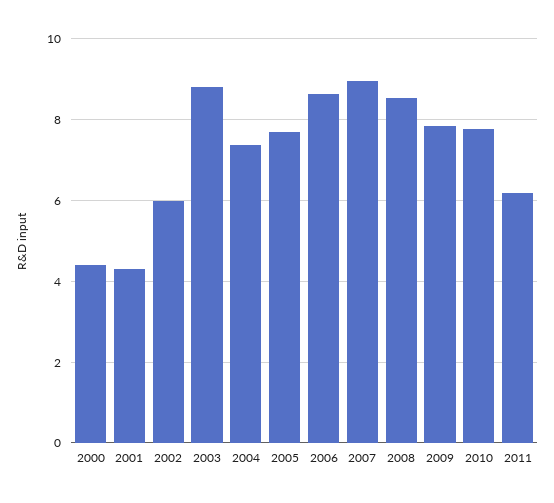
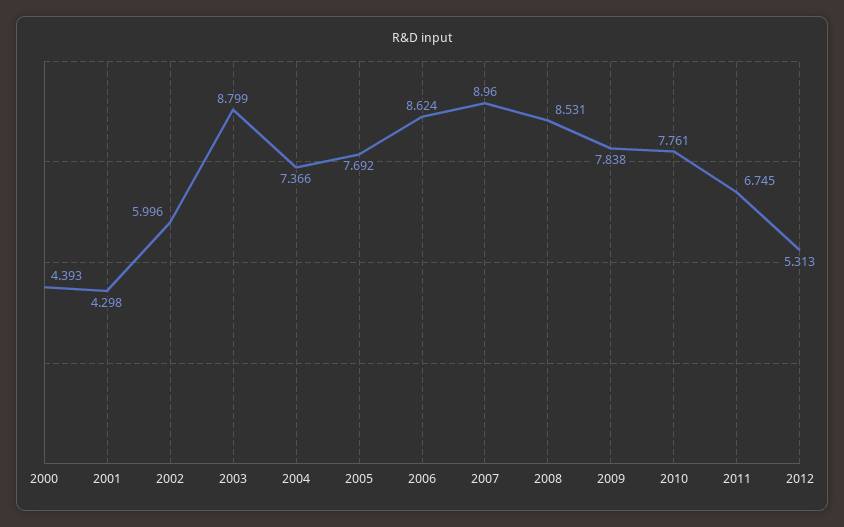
2011: 6.2 -> 6.745
2012: none -> 5.313

